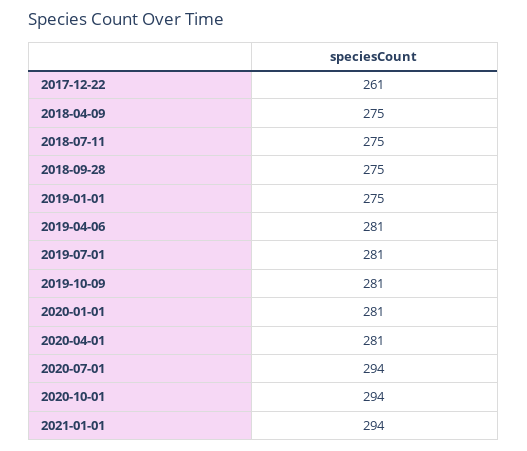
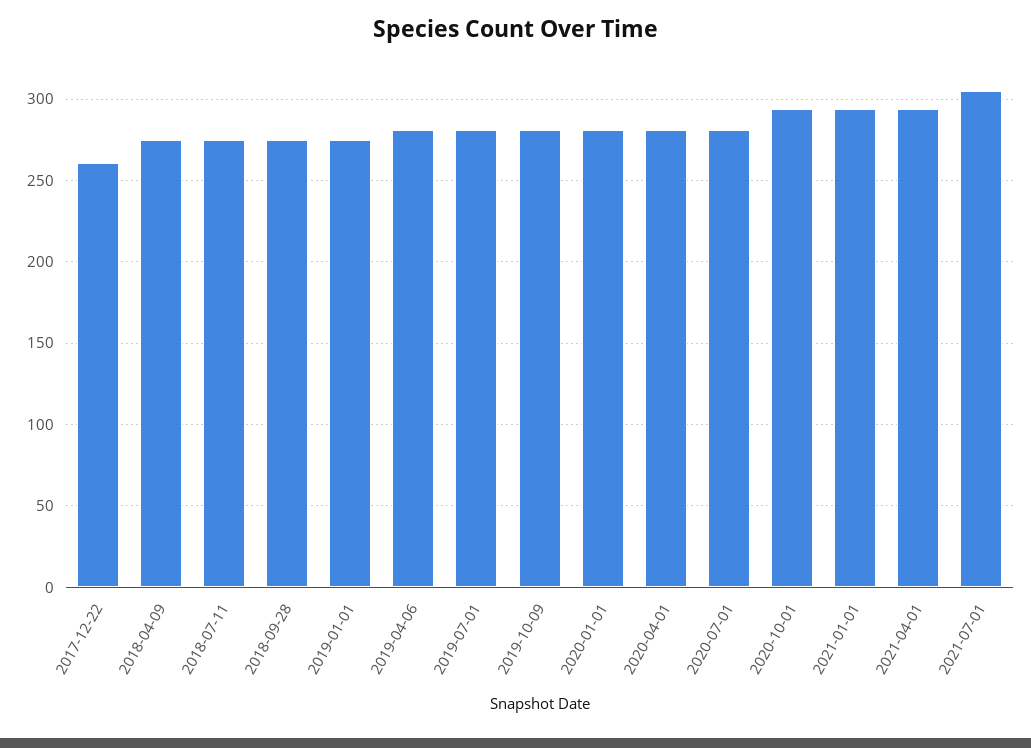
2020-07-01: 294 -> 280
2021-04-01: none -> 295
2021-07-01: none -> 305

